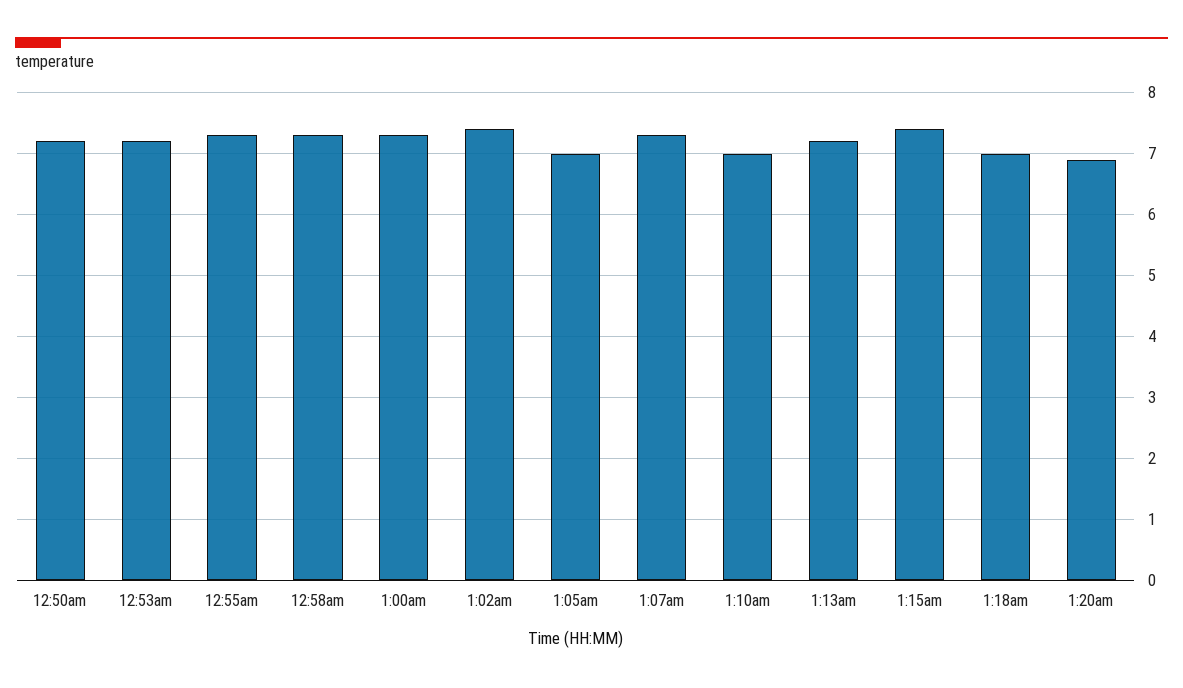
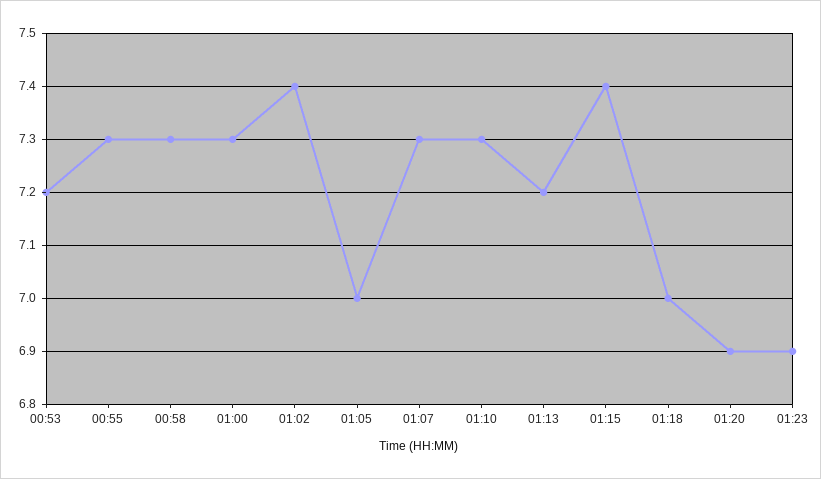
12:50am: 7.2 -> none
1:10am: 7 -> 7.3
01:23: none -> 6.9

